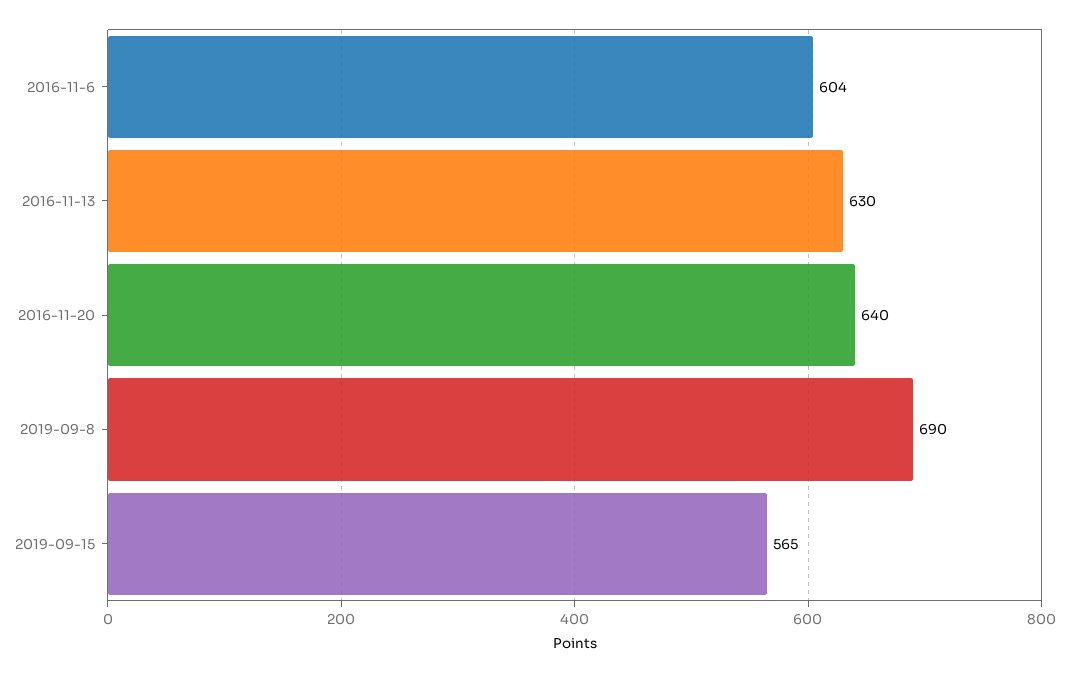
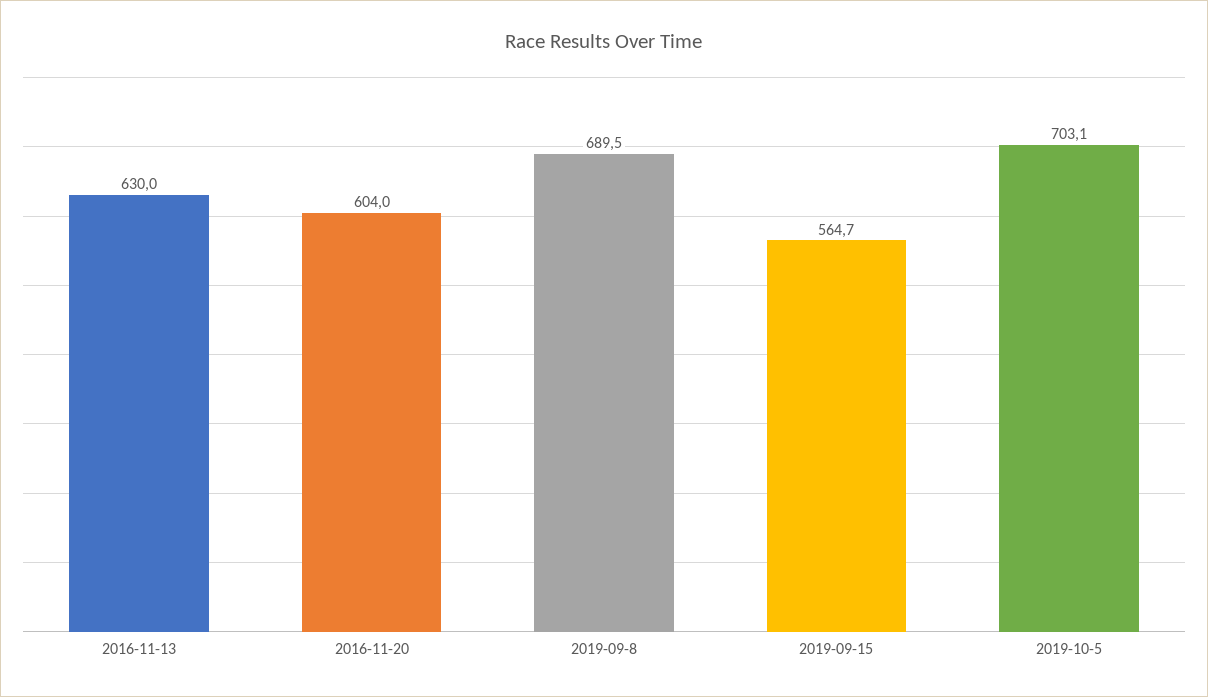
2016-11-6: 604 -> none
2016-11-20: 640 -> 604
2019-10-5: none -> 703.1

